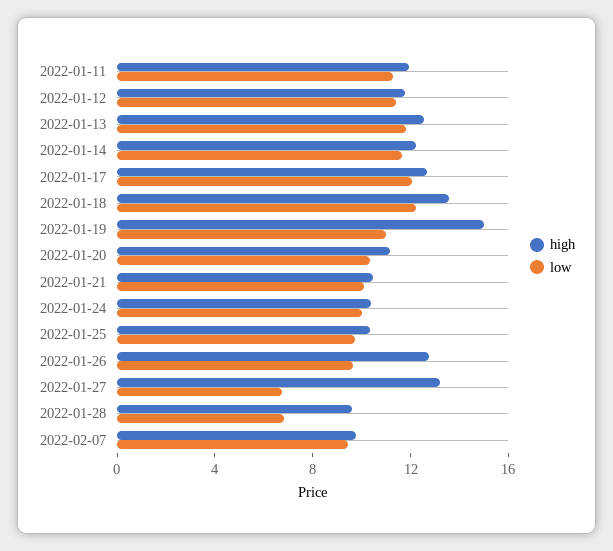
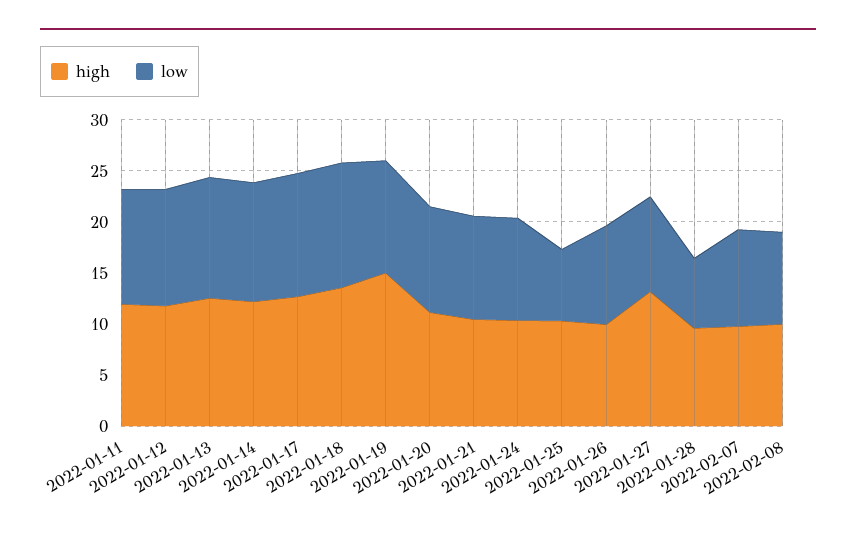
low, 2022-01-25: 10 -> 7
high, 2022-01-26: 13 -> 10
low, 2022-01-27: 7 -> 9
high, 2022-02-08: none -> 10
low, 2022-02-08: none -> 9

